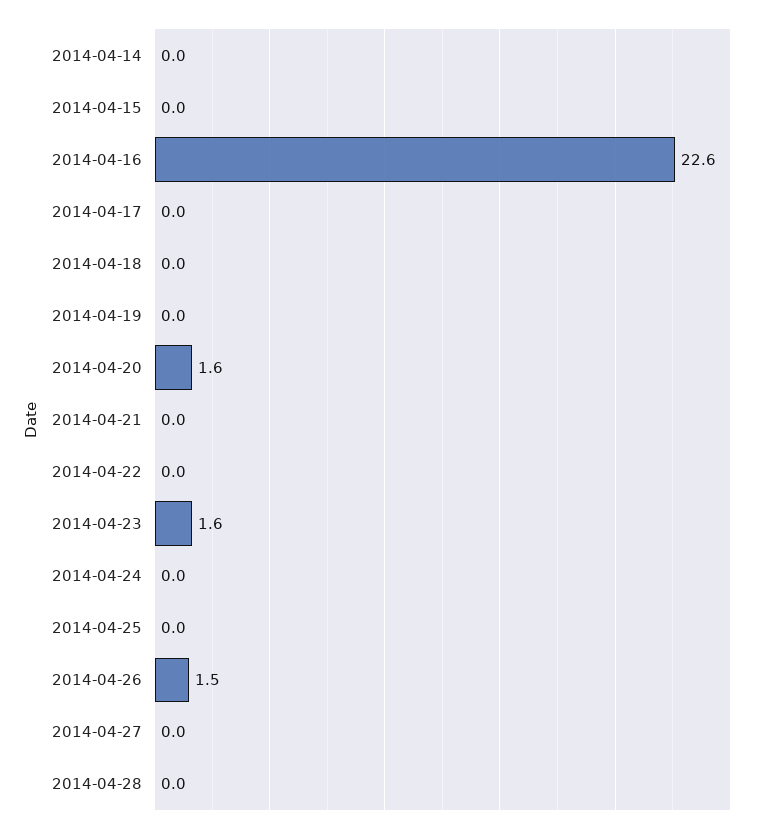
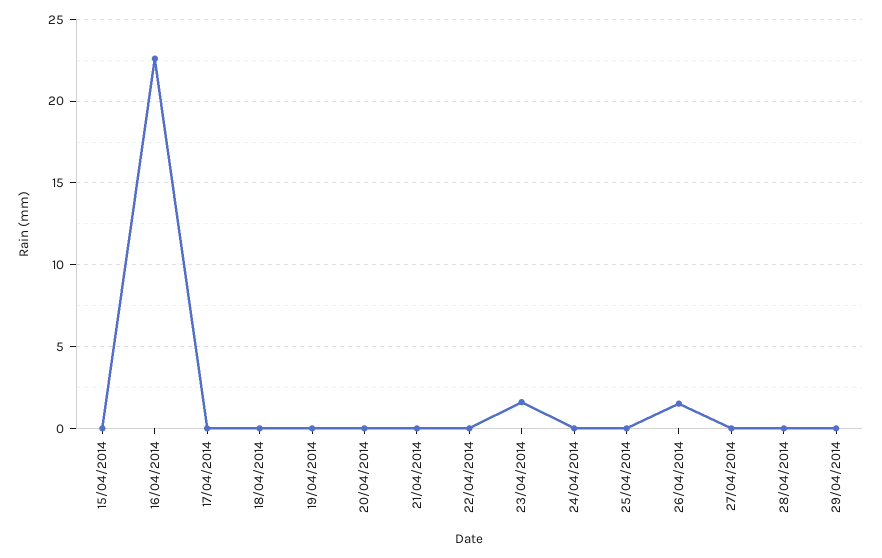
2014-04-14: 0 -> none
2014-04-20: 1.6 -> 0
29/04/2014: none -> 0

